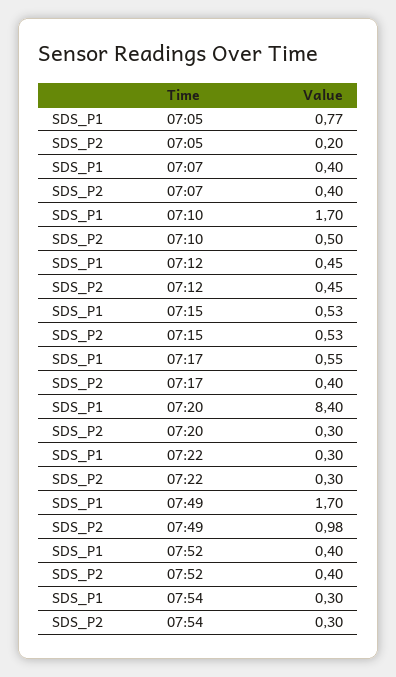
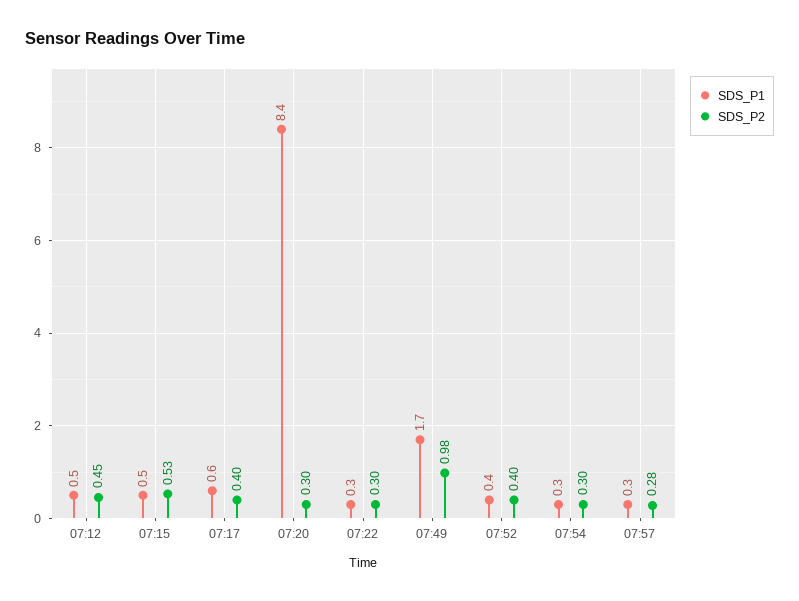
SDS_P1, 07:05: 0.77 -> none
SDS_P2, 07:05: 0.2 -> none
SDS_P1, 07:07: 0.4 -> none
SDS_P2, 07:07: 0.4 -> none
SDS_P1, 07:10: 1.7 -> none
SDS_P2, 07:10: 0.5 -> none
SDS_P1, 07:57: none -> 0.3
SDS_P2, 07:57: none -> 0.28

